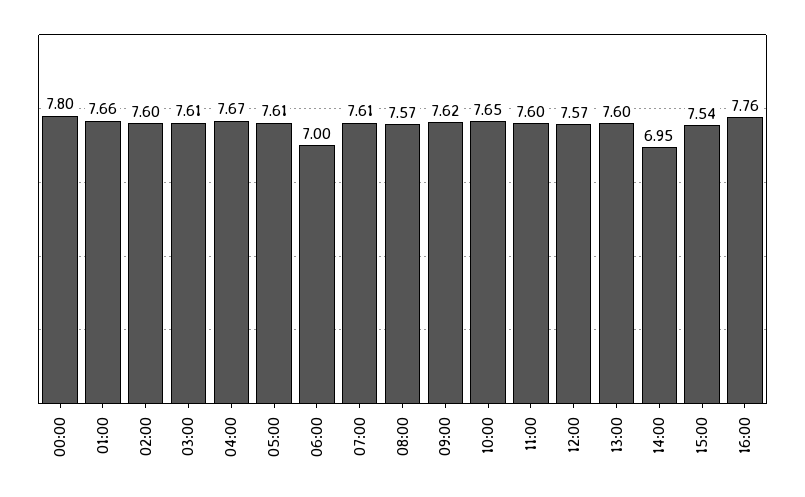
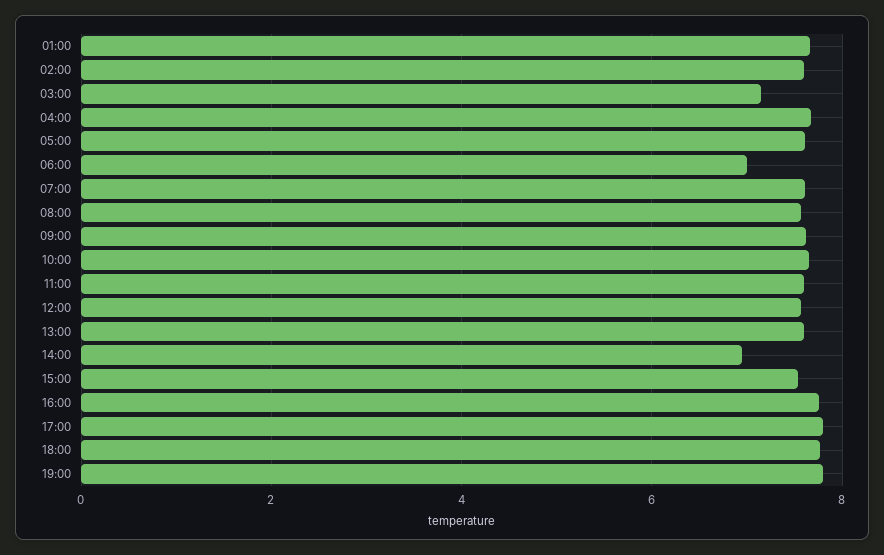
00:00: 7.8 -> none
03:00: 7.61 -> 7.2
17:00: none -> 7.8
18:00: none -> 7.8
19:00: none -> 7.8

